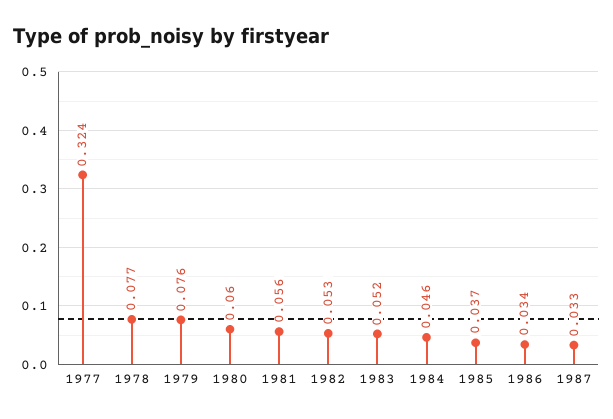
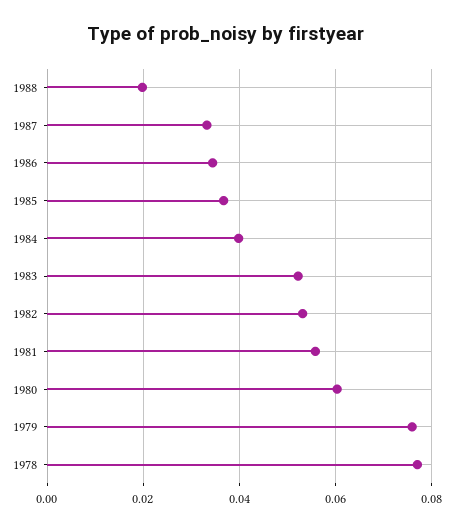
1977: 0.324 -> none
1984: 0.046 -> 0.04
1988: none -> 0.02

